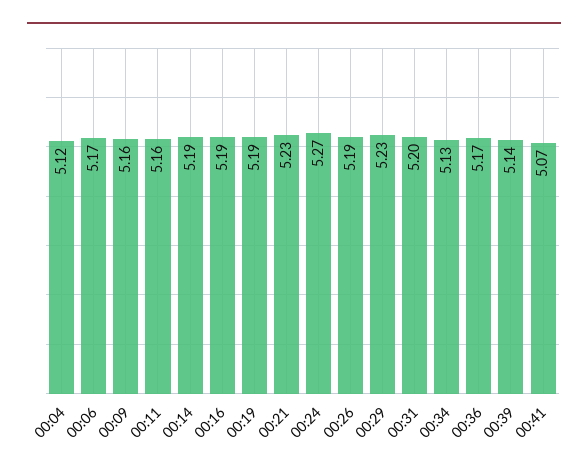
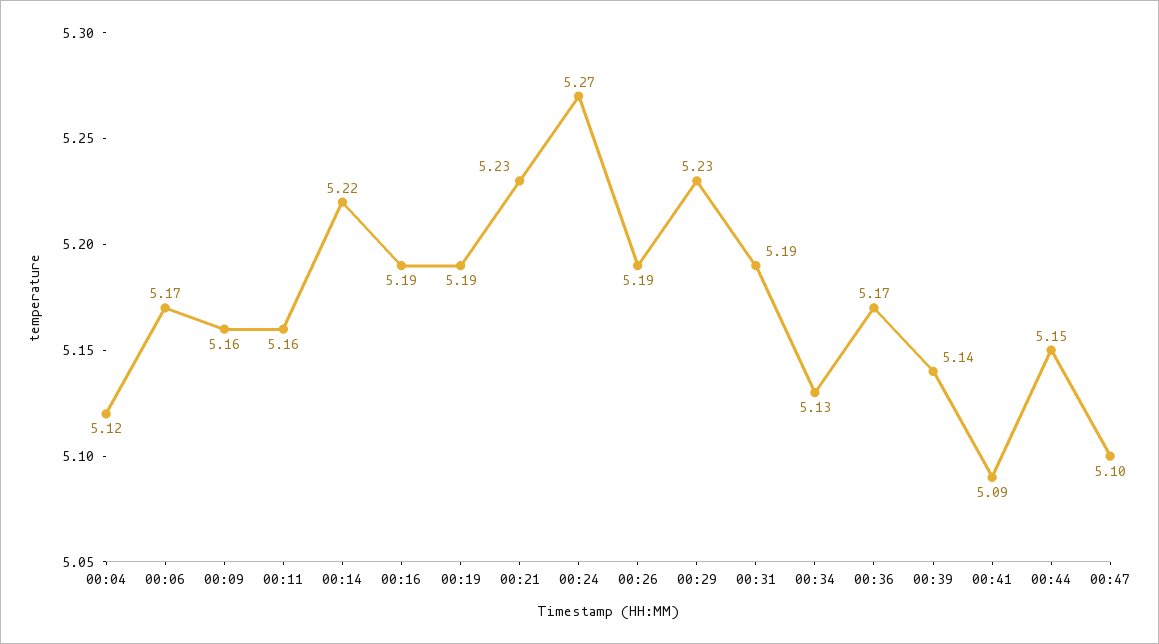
00:14: 5.19 -> 5.22
00:31: 5.2 -> 5.19
00:41: 5.07 -> 5.09
00:44: none -> 5.15
00:47: none -> 5.1

